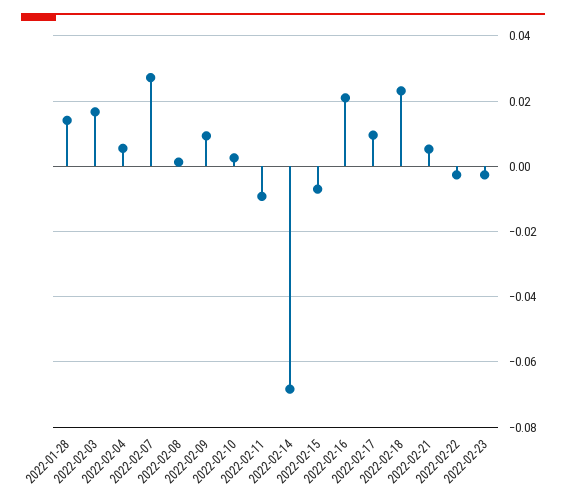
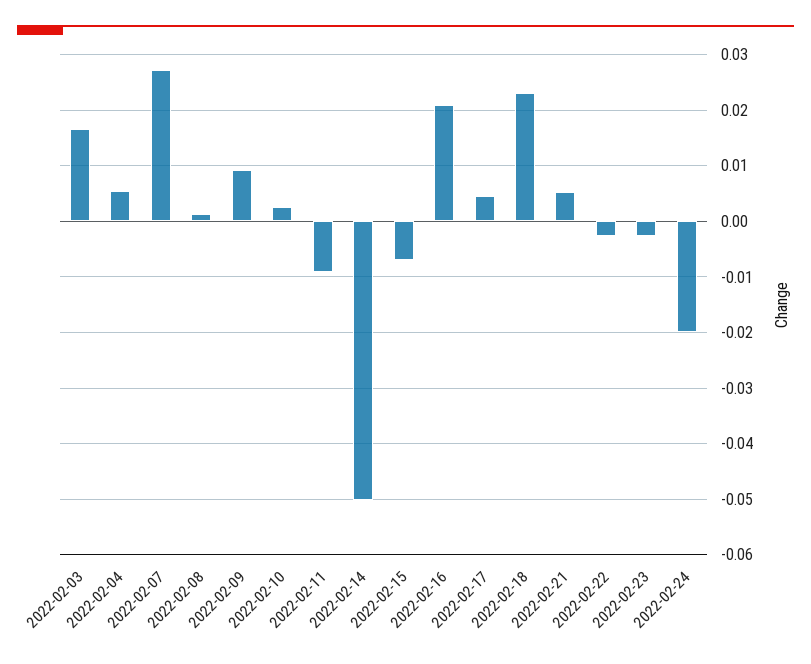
2022-01-28: 0.014 -> none
2022-02-14: -0.068 -> -0.05
2022-02-17: 0.01 -> 0.004
2022-02-24: none -> -0.02

